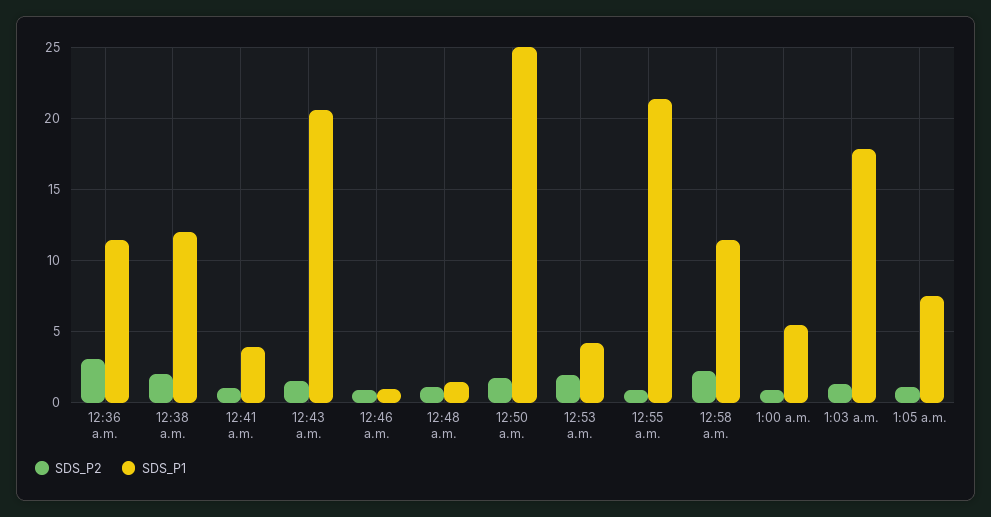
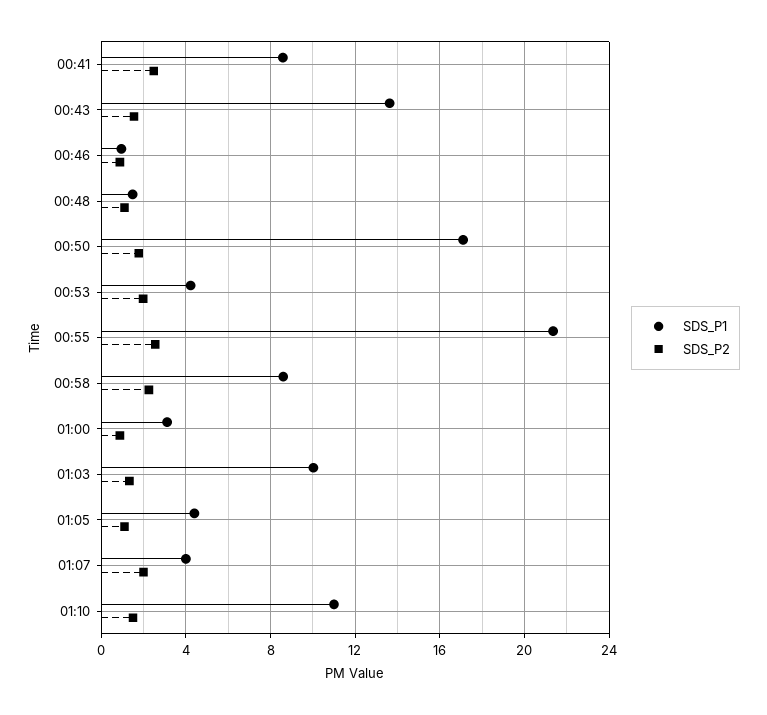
SDS_P2, 12:36 a.m.: 3 -> none
SDS_P1, 12:36 a.m.: 11.5 -> none
SDS_P2, 12:38 a.m.: 2 -> none
SDS_P1, 12:38 a.m.: 12 -> none
SDS_P2, 12:41 a.m.: 1 -> 2.5
SDS_P1, 12:41 a.m.: 4 -> 8.5
SDS_P1, 12:43 a.m.: 20.5 -> 13.5
SDS_P1, 12:50 a.m.: 25 -> 17
SDS_P2, 12:55 a.m.: 1 -> 2.5
SDS_P1, 12:58 a.m.: 11.5 -> 8.5
SDS_P1, 1:00 a.m.: 5.5 -> 3
SDS_P1, 1:03 a.m.: 18 -> 10
SDS_P1, 1:05 a.m.: 7.5 -> 4.5
SDS_P1, 01:07: none -> 4
SDS_P2, 01:07: none -> 2
SDS_P1, 01:10: none -> 11
SDS_P2, 01:10: none -> 1.5

